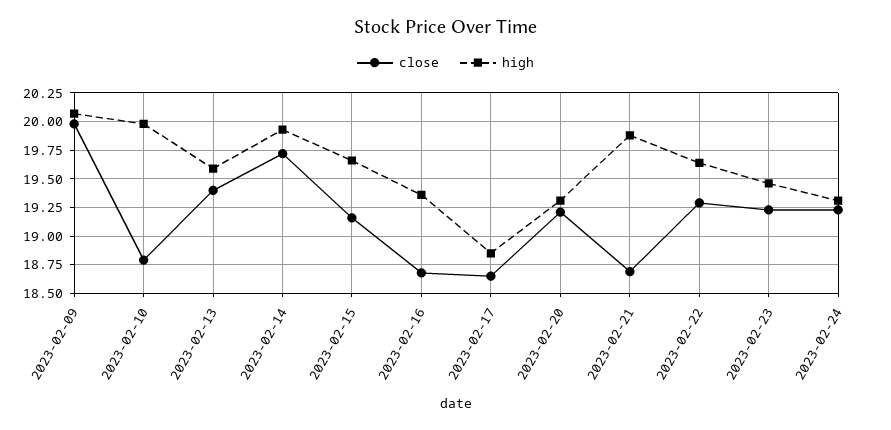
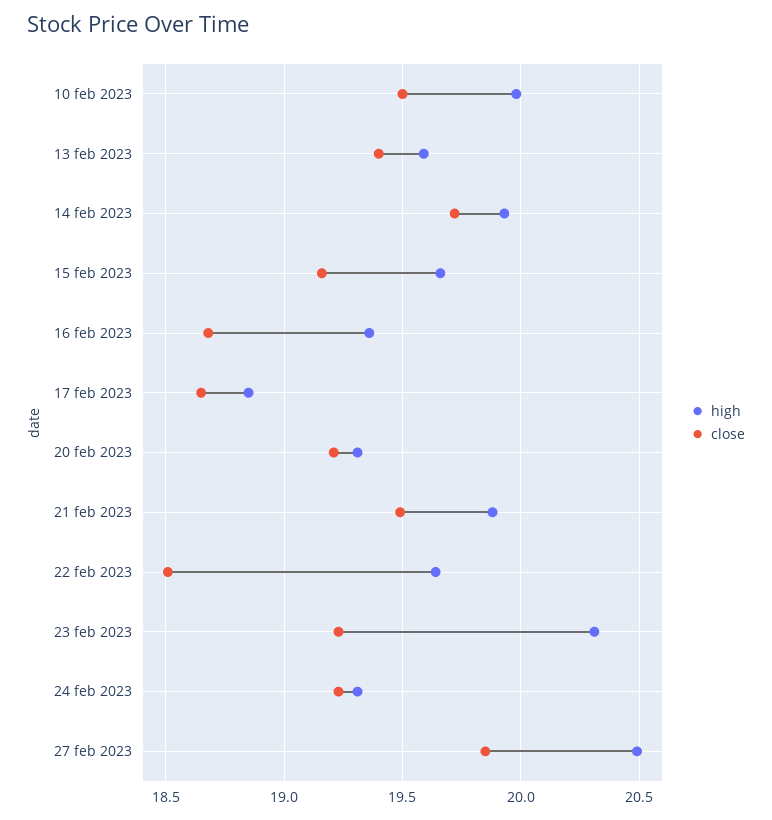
close, 2023-02-09: 20 -> none
high, 2023-02-09: 20 -> none
close, 2023-02-10: 18.75 -> 19.5
close, 2023-02-21: 18.75 -> 19.5
close, 2023-02-22: 19.25 -> 18.5
high, 2023-02-23: 19.5 -> 20.3
high, 27 feb 2023: none -> 20.5
close, 27 feb 2023: none -> 19.85

